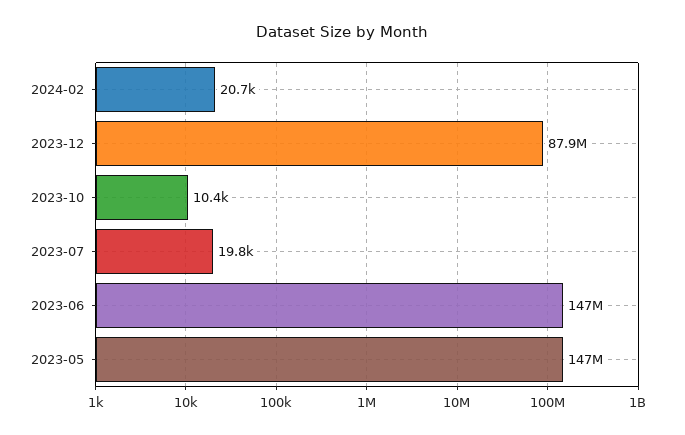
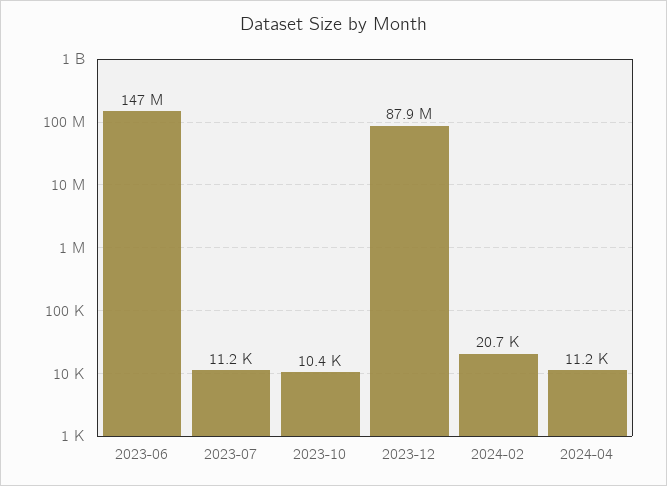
2023-07: 19800 -> 11200
2023-05: 147000000 -> none
2024-04: none -> 11200

